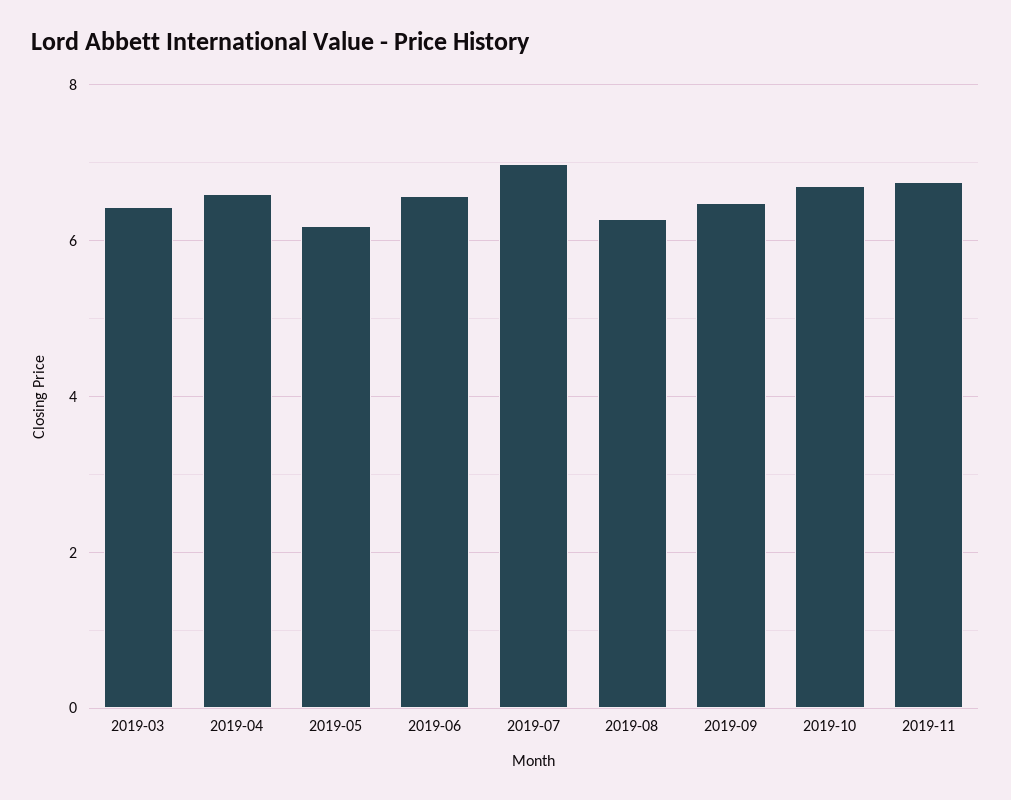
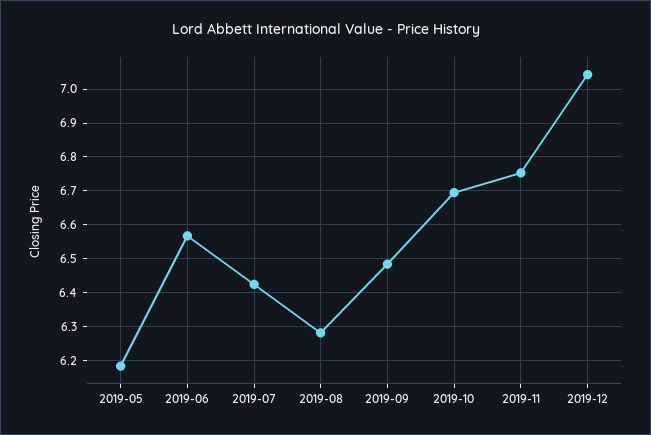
2019-03: 6.4 -> none
2019-04: 6.6 -> none
2019-07: 7 -> 6.42
2019-12: none -> 7.04

